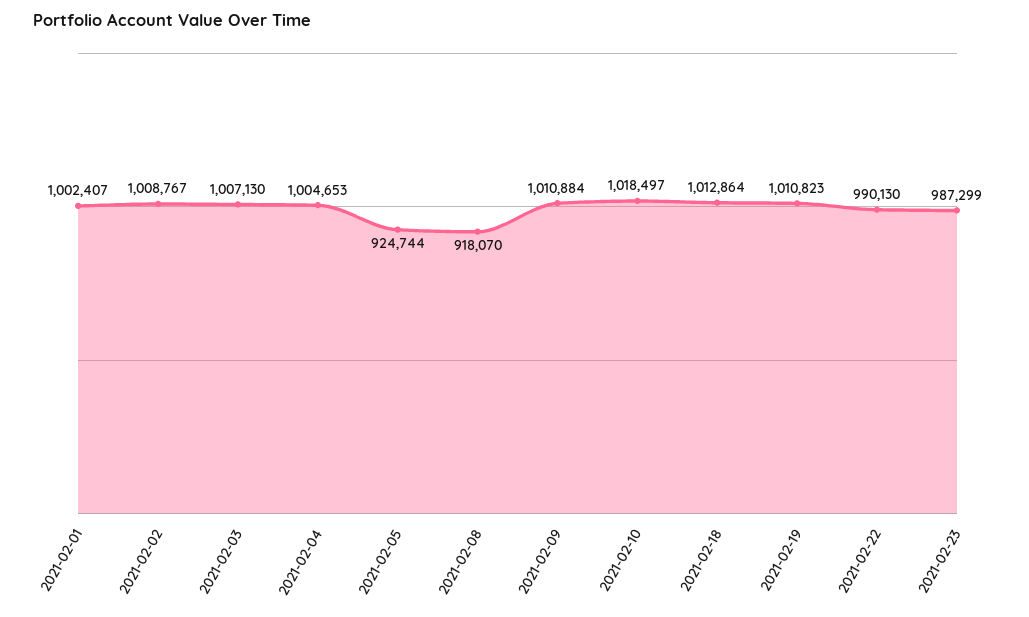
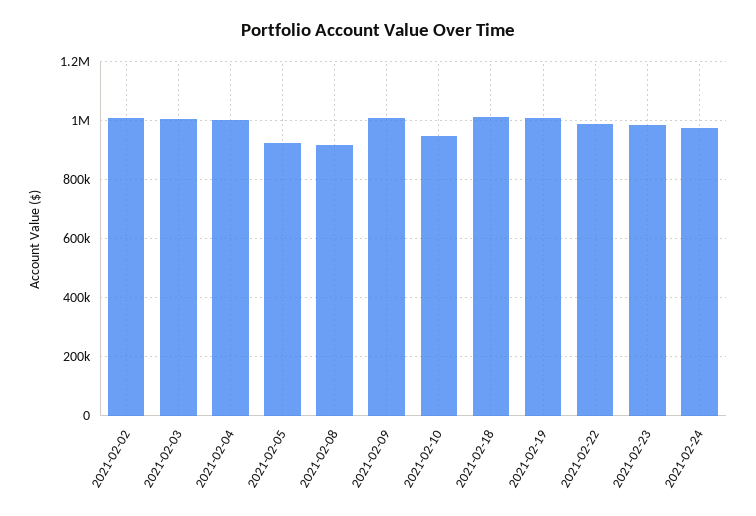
2021-02-01: 1002407 -> none
2021-02-10: 1018497 -> 950000
2021-02-24: none -> 975000

